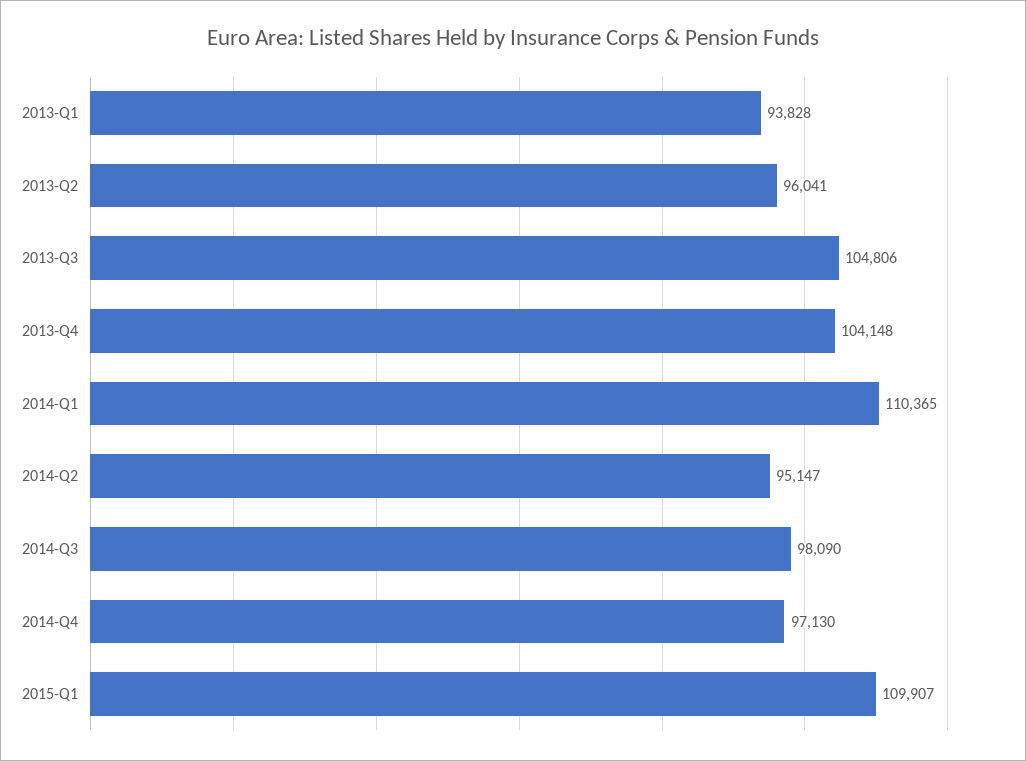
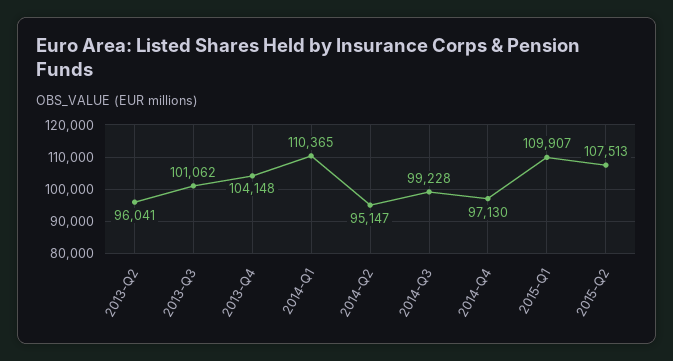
2013-Q1: 93828 -> none
2013-Q3: 104806 -> 101062
2014-Q3: 98090 -> 99228
2015-Q2: none -> 107513

